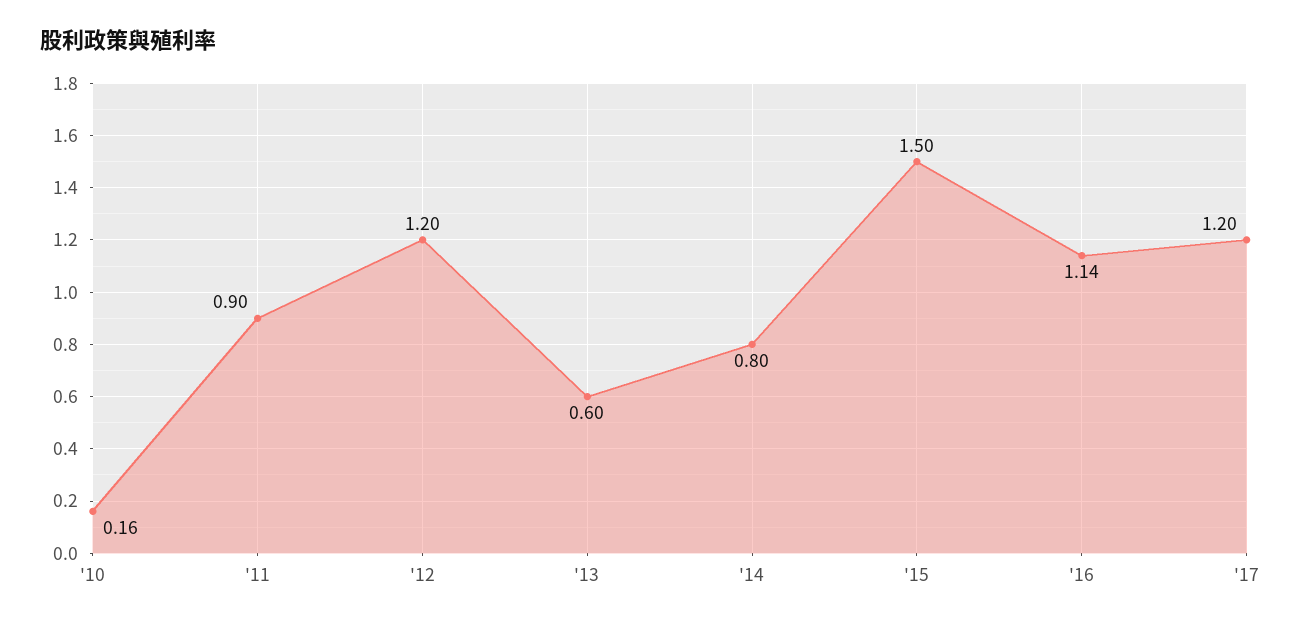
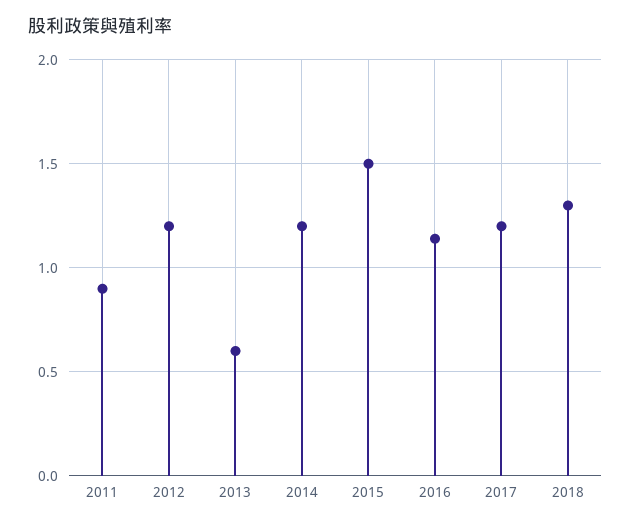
'10: 0.16 -> none
'14: 0.8 -> 1.2
2018: none -> 1.3

